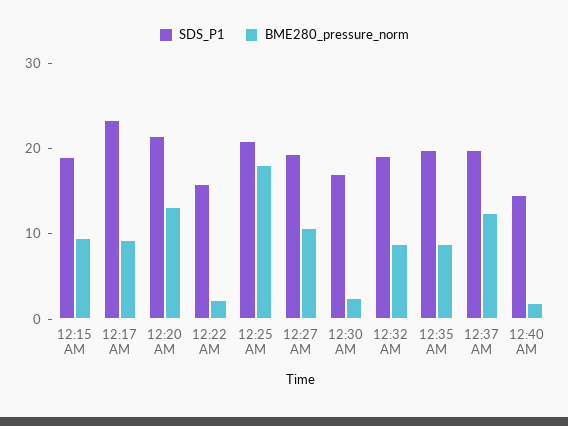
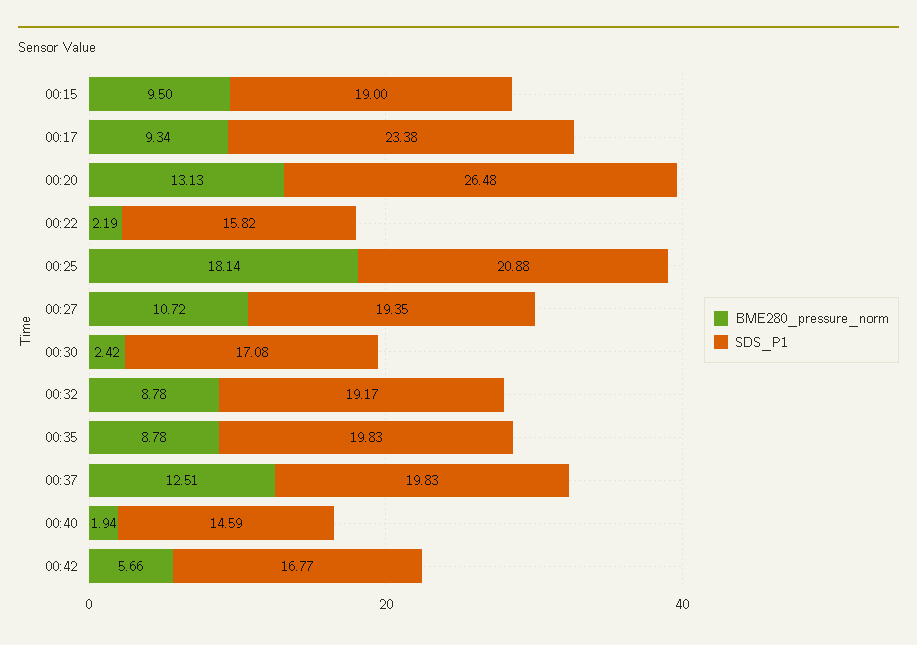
SDS_P1, 12:20 AM: 22 -> 26.48
BME280_pressure_norm, 00:42: none -> 5.66
SDS_P1, 00:42: none -> 16.77

